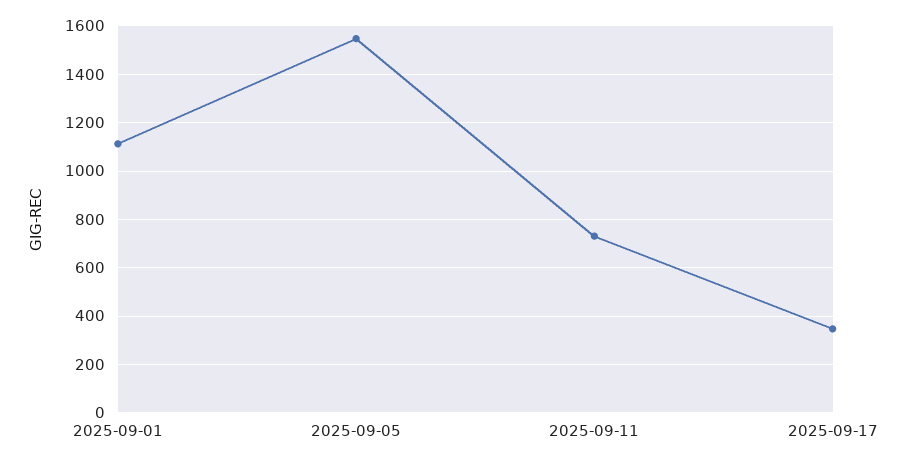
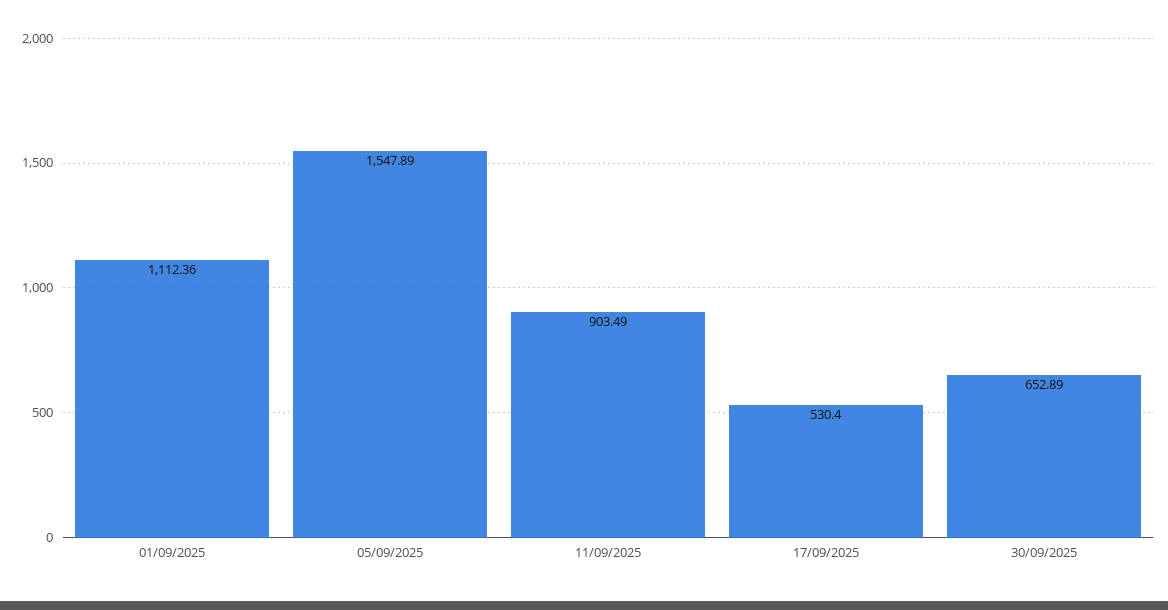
2025-09-11: 725 -> 903.49
2025-09-17: 350 -> 530.4
30/09/2025: none -> 652.89

